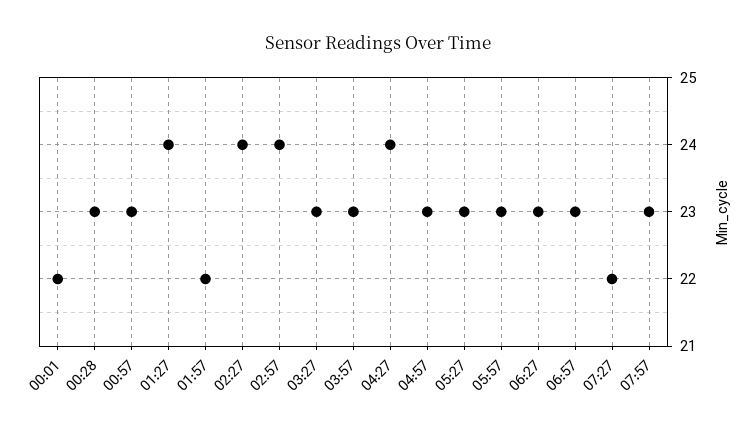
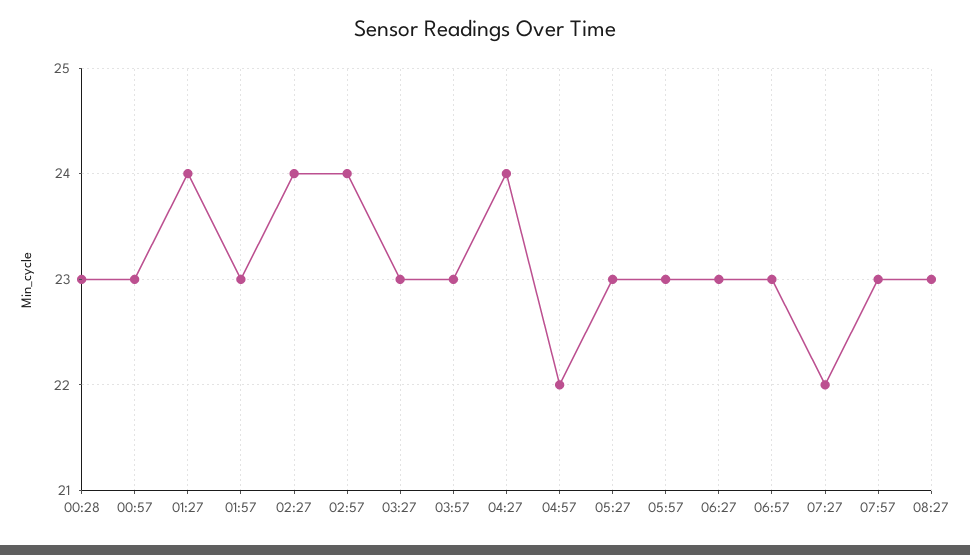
00:01: 22 -> none
01:57: 22 -> 23
04:57: 23 -> 22
08:27: none -> 23

